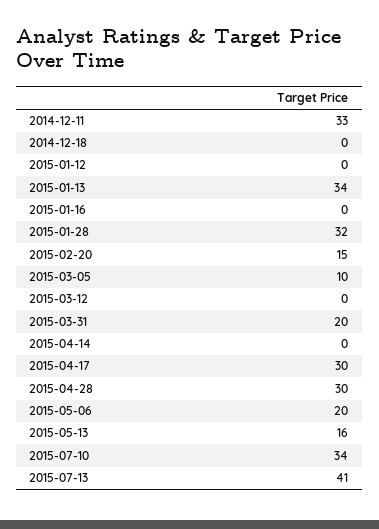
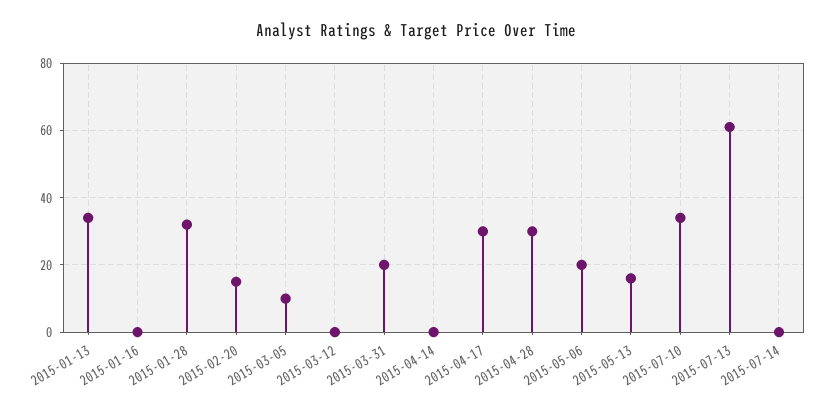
2014-12-11: 33 -> none
2014-12-18: 0 -> none
2015-01-12: 0 -> none
2015-07-13: 41 -> 60
2015-07-14: none -> 0

